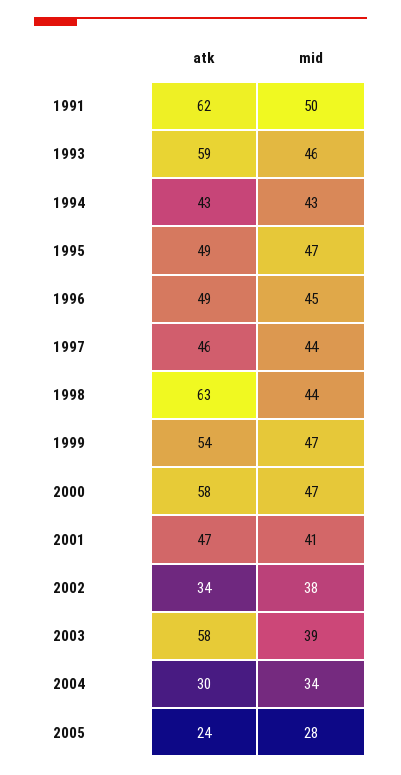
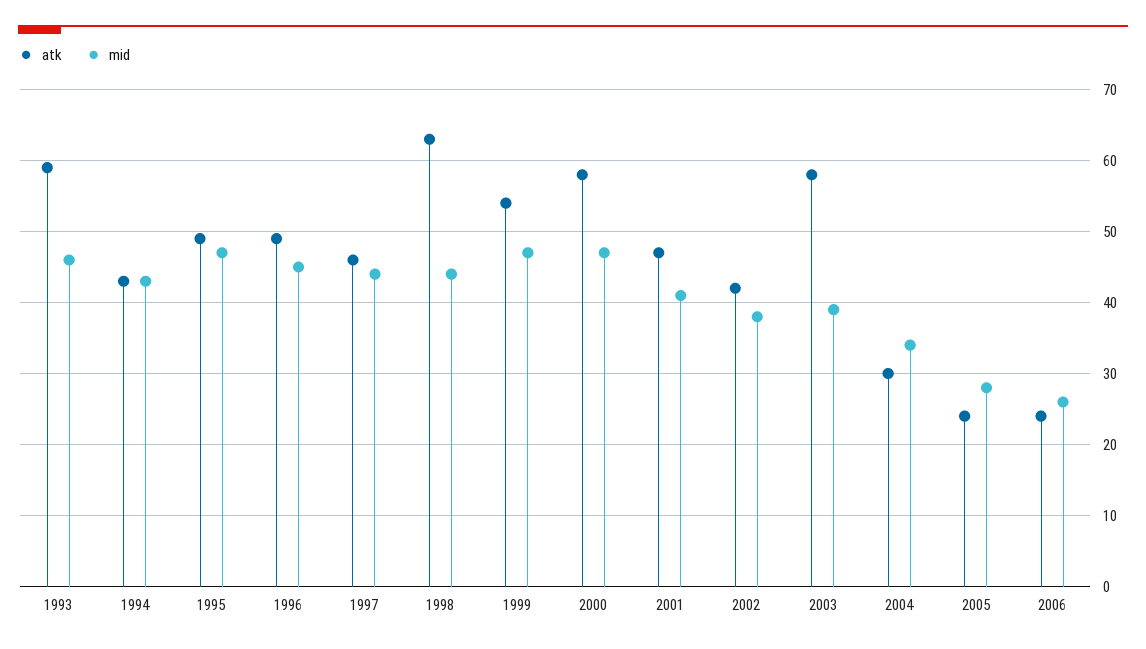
atk, 1991: 62 -> none
mid, 1991: 50 -> none
atk, 2002: 34 -> 42
atk, 2006: none -> 24
mid, 2006: none -> 26

